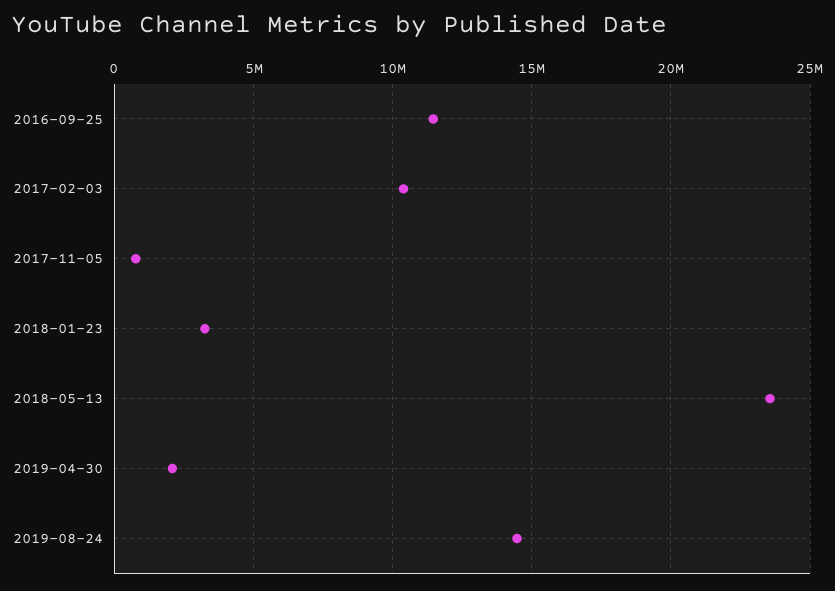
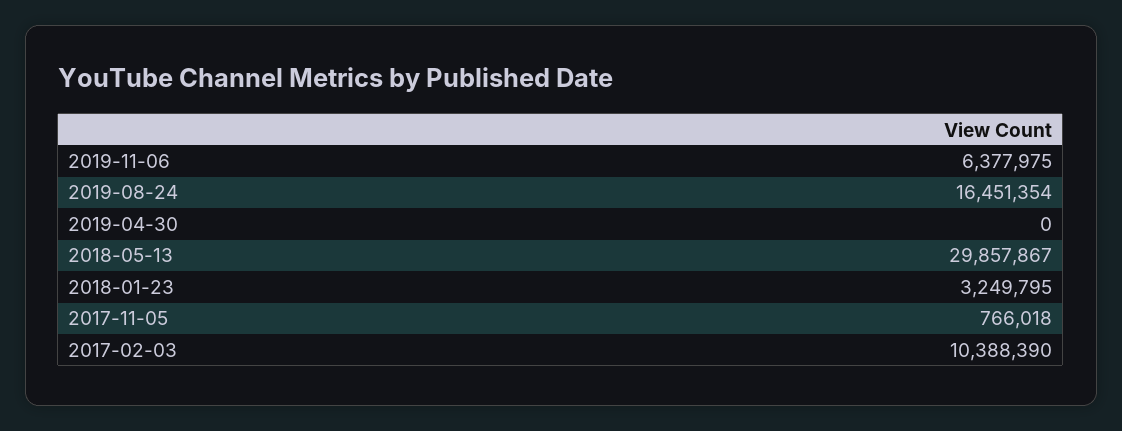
2016-09-25: 11500000 -> none
2018-05-13: 23500000 -> 29857867
2019-04-30: 2000000 -> 0
2019-08-24: 14500000 -> 16451354
2019-11-06: none -> 6377975

